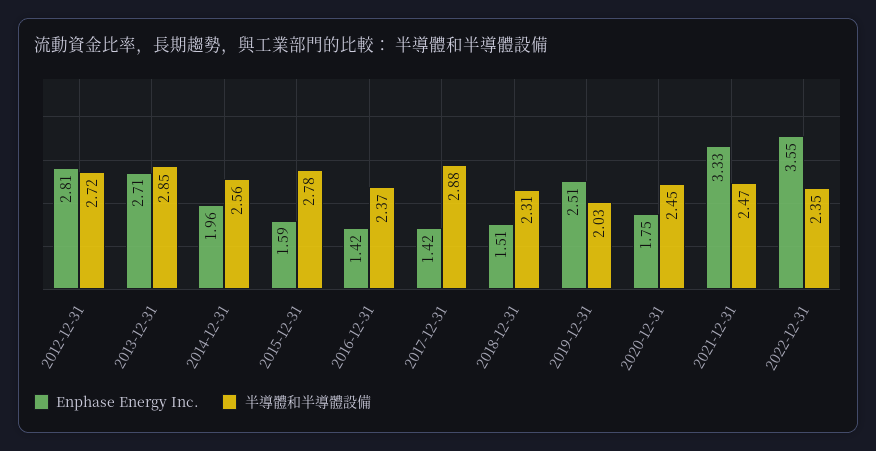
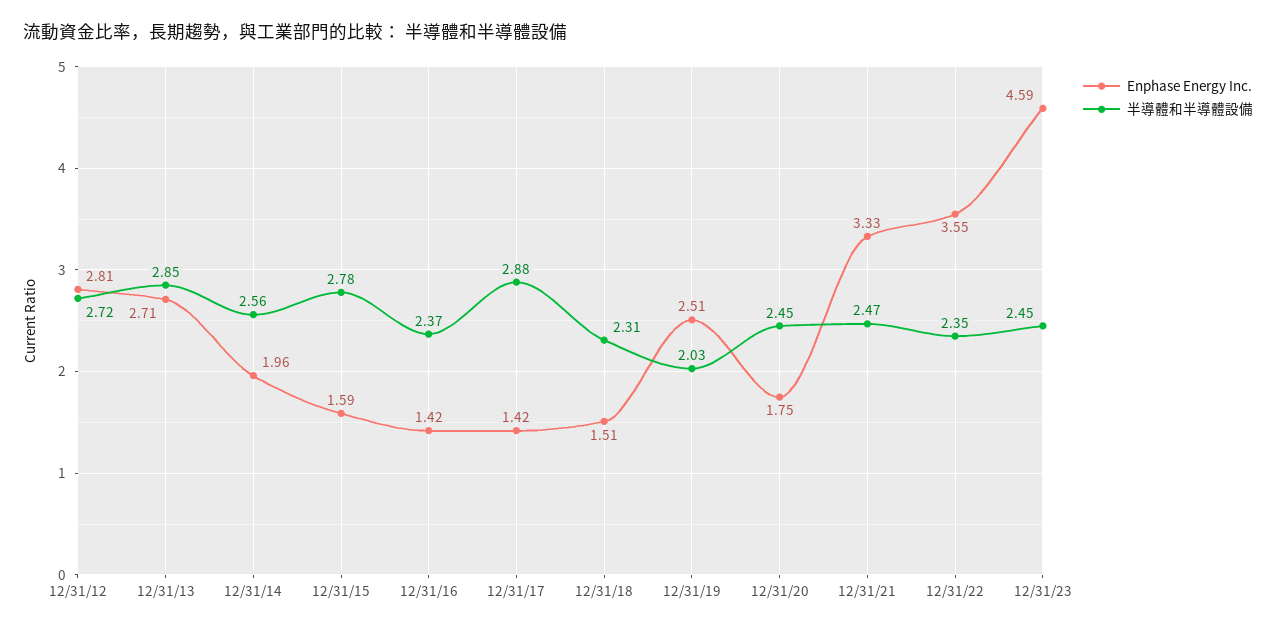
Enphase Energy Inc., 12/31/23: none -> 4.59
半導體和半導體設備, 12/31/23: none -> 2.45

